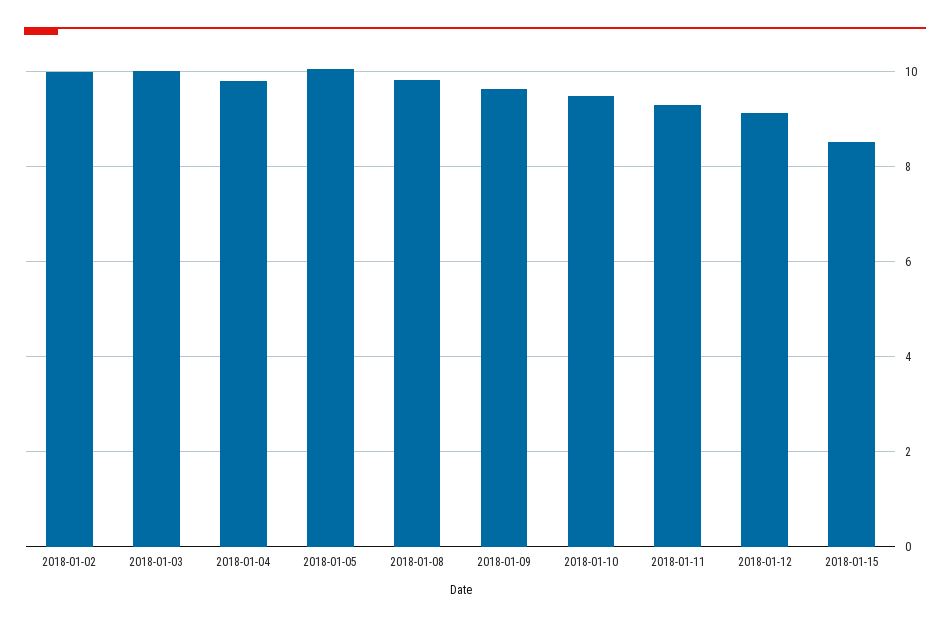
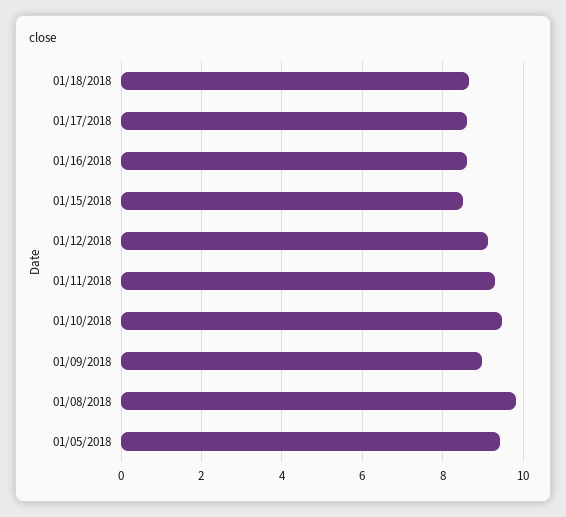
2018-01-02: 10 -> none
2018-01-03: 10 -> none
2018-01-04: 9.8 -> none
2018-01-05: 10 -> 9.4
2018-01-09: 9.6 -> 9
01/18/2018: none -> 8.6
01/17/2018: none -> 8.6
01/16/2018: none -> 8.6

